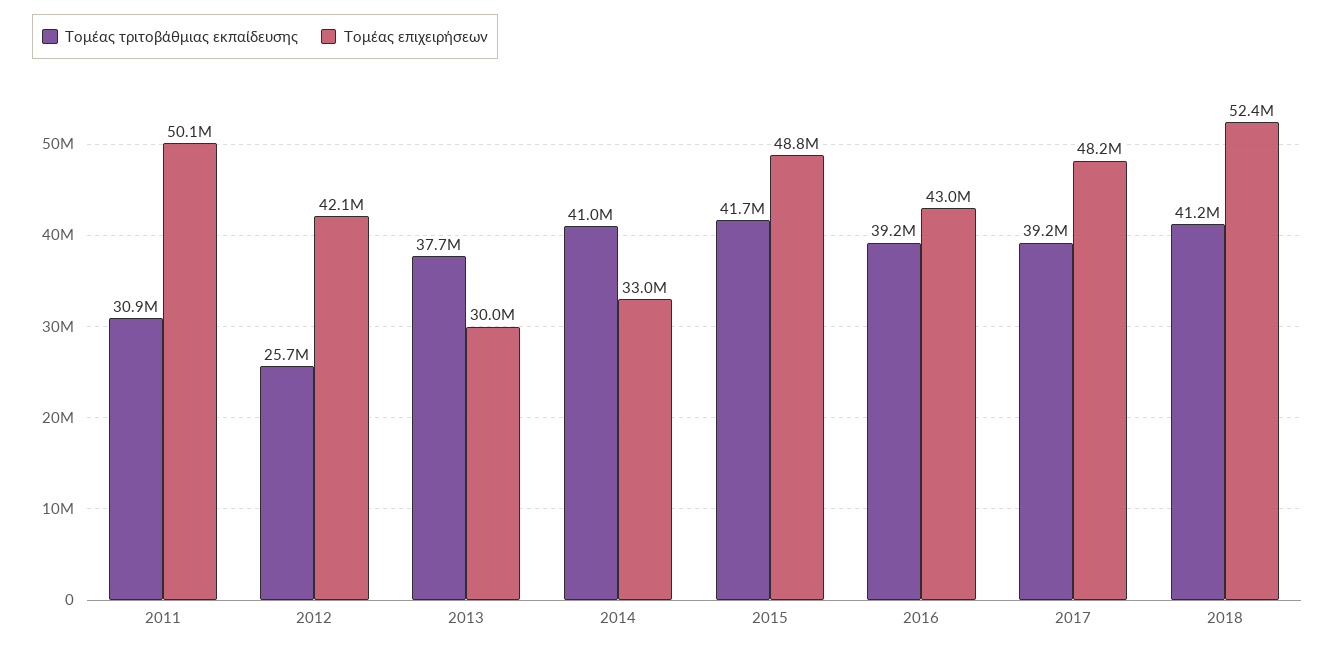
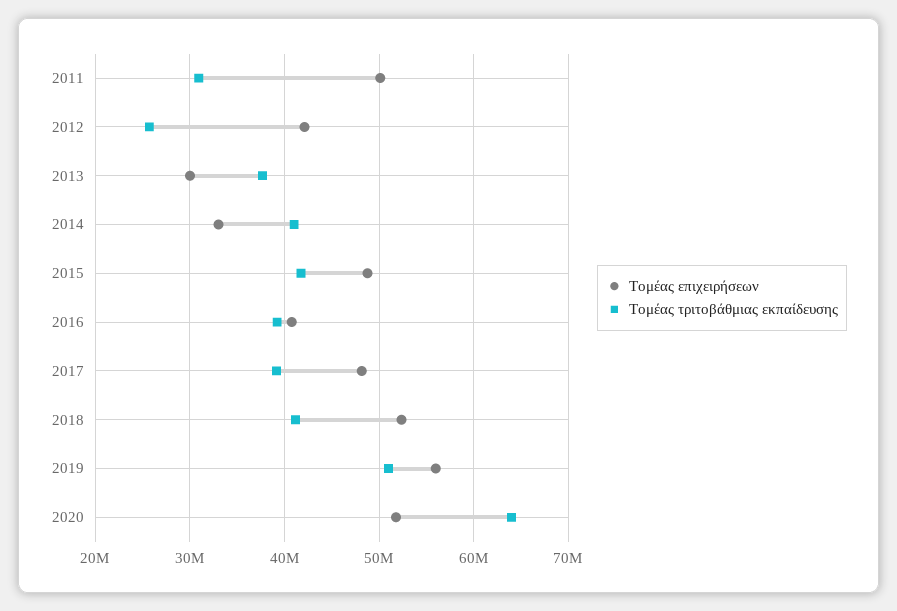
Τομέας επιχειρήσεων, 2016: 43000000 -> 41000000
Τομέας επιχειρήσεων, 2019: none -> 56000000
Τομέας τριτοβάθμιας εκπαίδευσης, 2019: none -> 51000000
Τομέας επιχειρήσεων, 2020: none -> 52000000
Τομέας τριτοβάθμιας εκπαίδευσης, 2020: none -> 64000000

